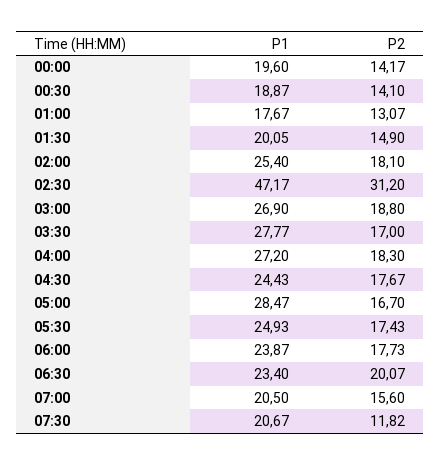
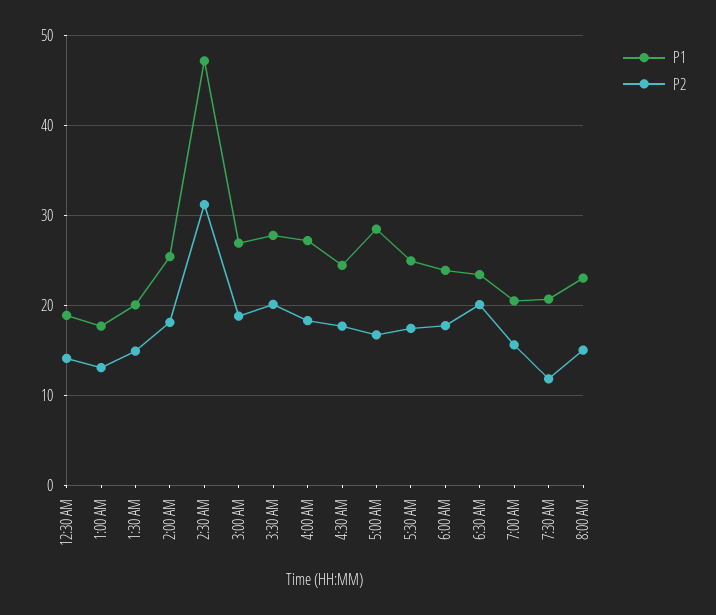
P1, 00:00: 19.6 -> none
P2, 00:00: 14.17 -> none
P2, 03:30: 17 -> 20
P1, 8:00 AM: none -> 23
P2, 8:00 AM: none -> 15

